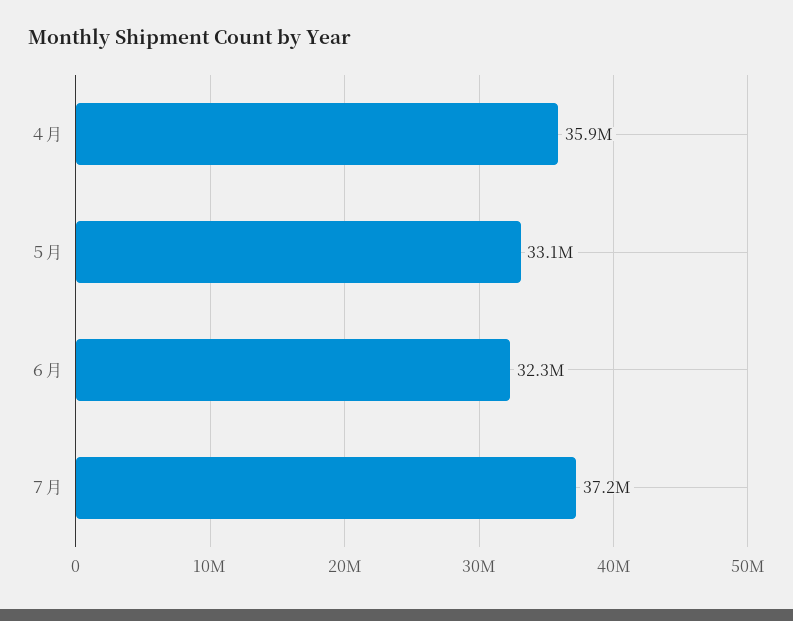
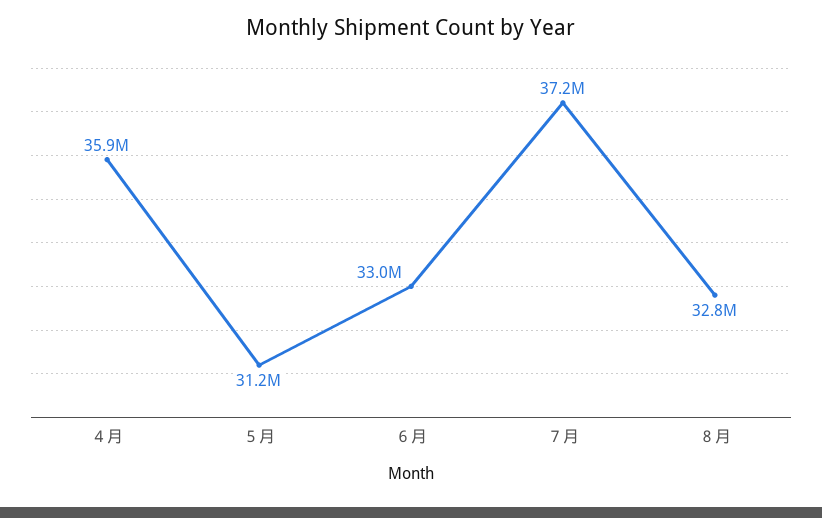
５月: 33100000 -> 31200000
６月: 32300000 -> 33000000
８月: none -> 32800000

